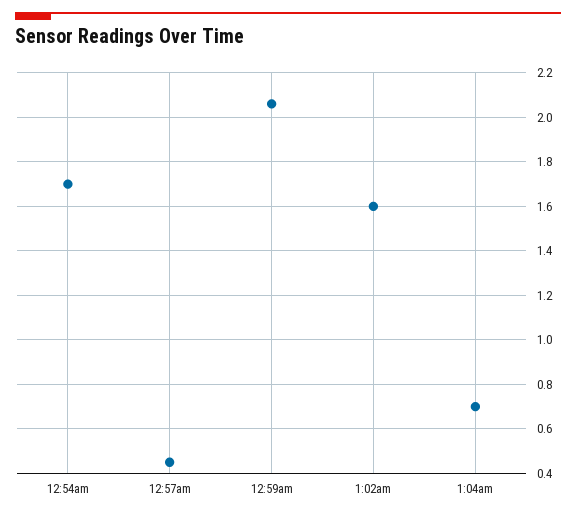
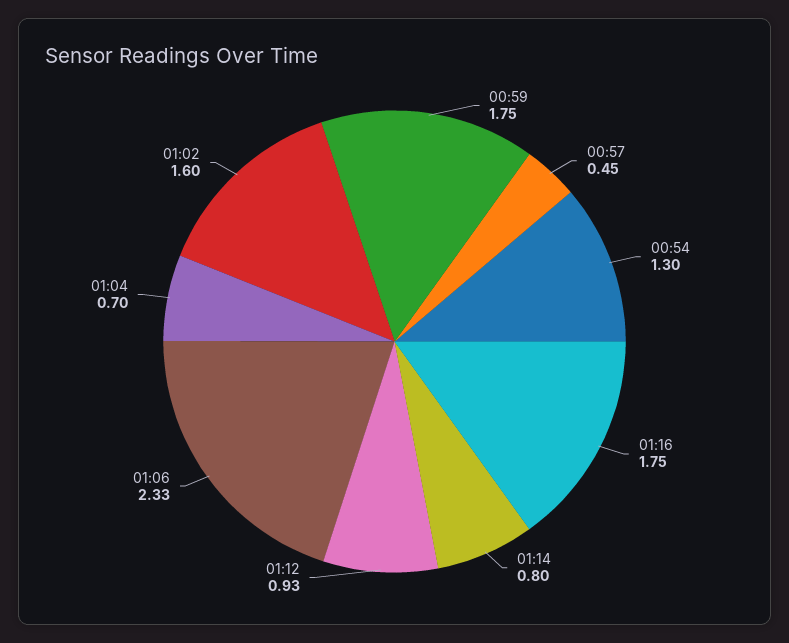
12:54am: 1.7 -> 1.3
12:59am: 2.05 -> 1.75
01:16: none -> 1.75
01:14: none -> 0.8
01:12: none -> 0.93
01:06: none -> 2.33

